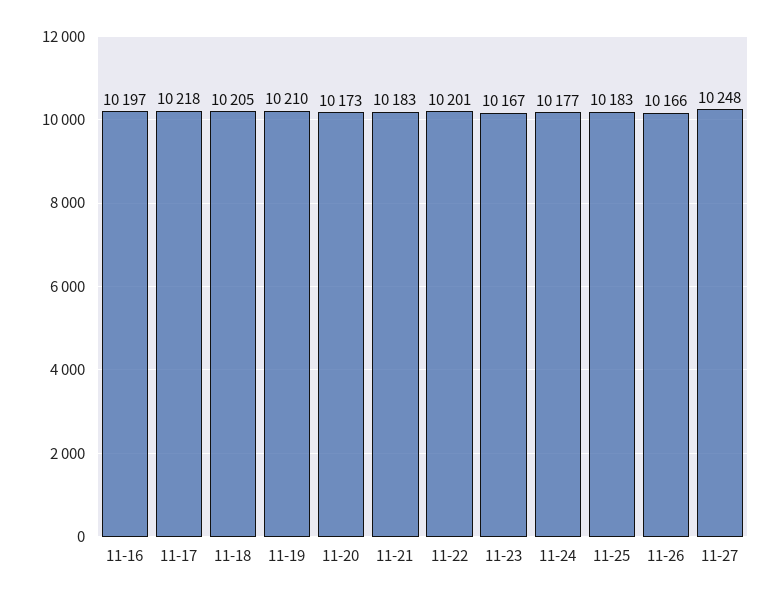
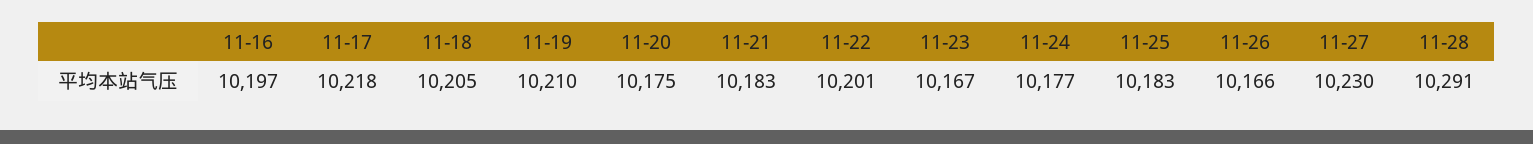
11-20: 10173 -> 10175
11-27: 10248 -> 10230
11-28: none -> 10291

